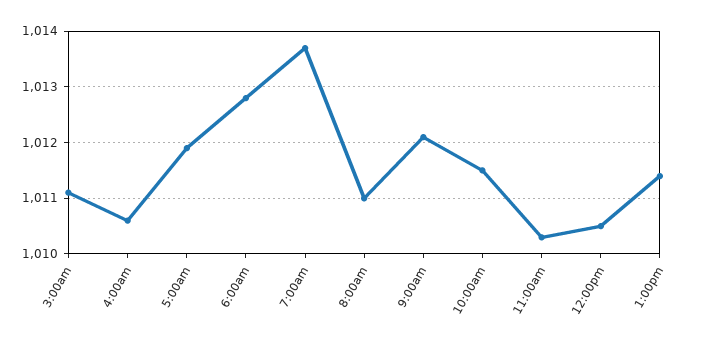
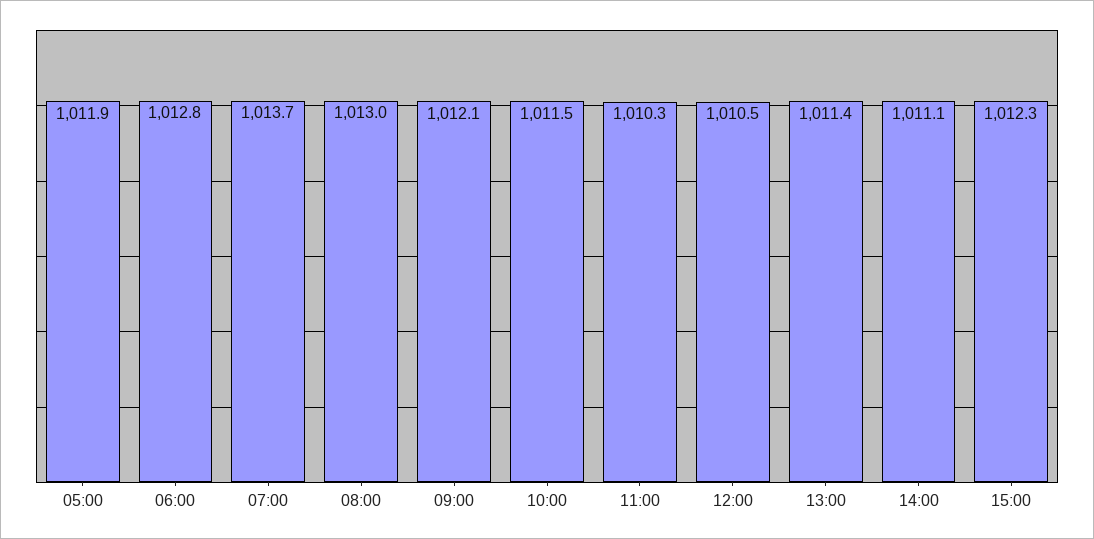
3:00am: 1011 -> none
4:00am: 1010.5 -> none
8:00am: 1011 -> 1013
14:00: none -> 1011.1
15:00: none -> 1012.3

